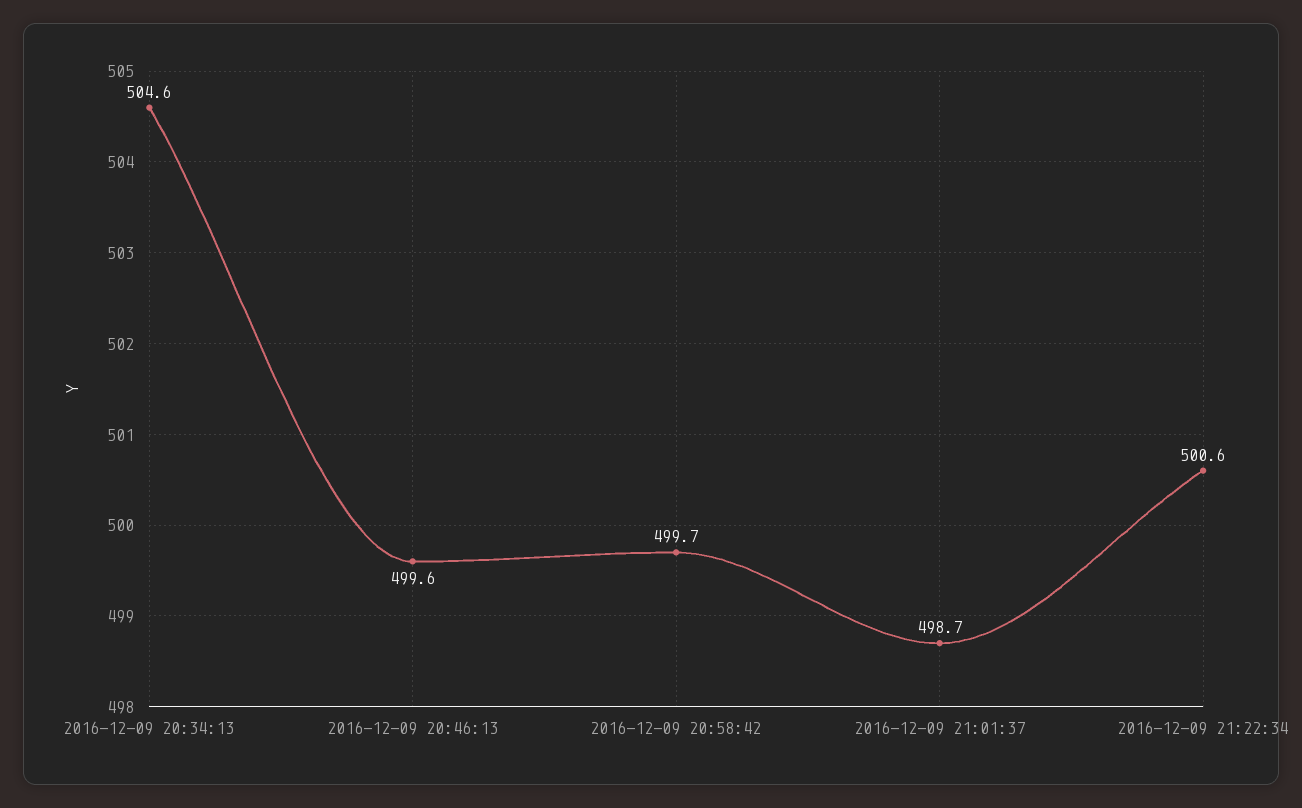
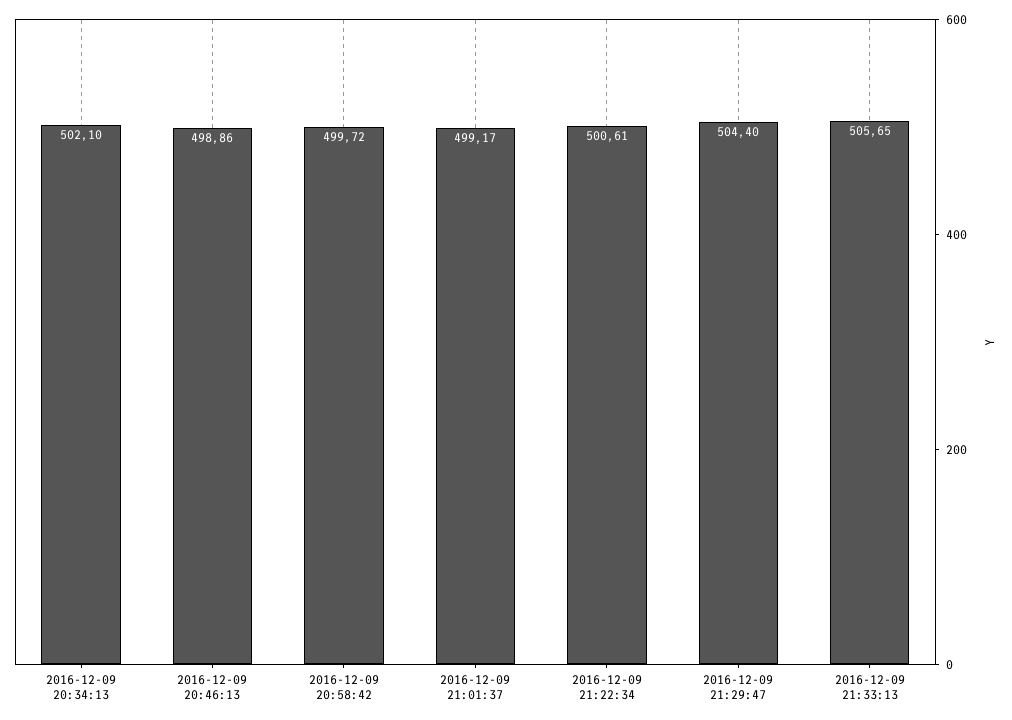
2016-12-09 20:34:13: 504.6 -> 502.1
2016-12-09 20:46:13: 499.6 -> 498.86
2016-12-09 21:01:37: 498.7 -> 499.17
2016-12-09 21:29:47: none -> 504.4
2016-12-09 21:33:13: none -> 505.65

